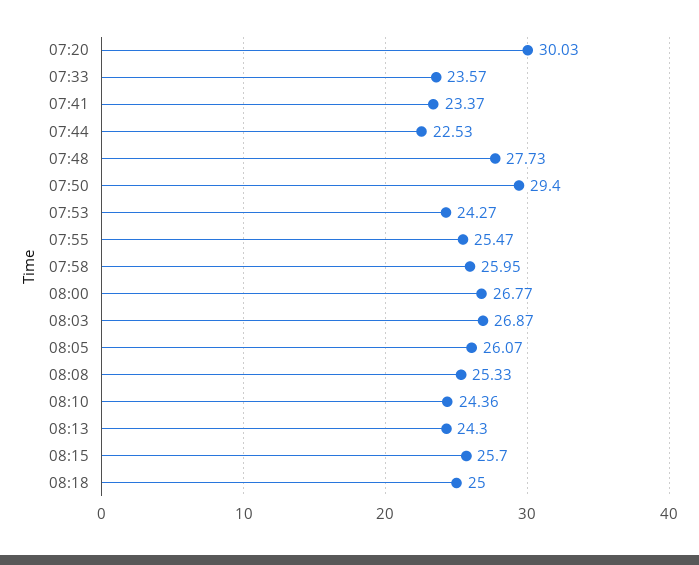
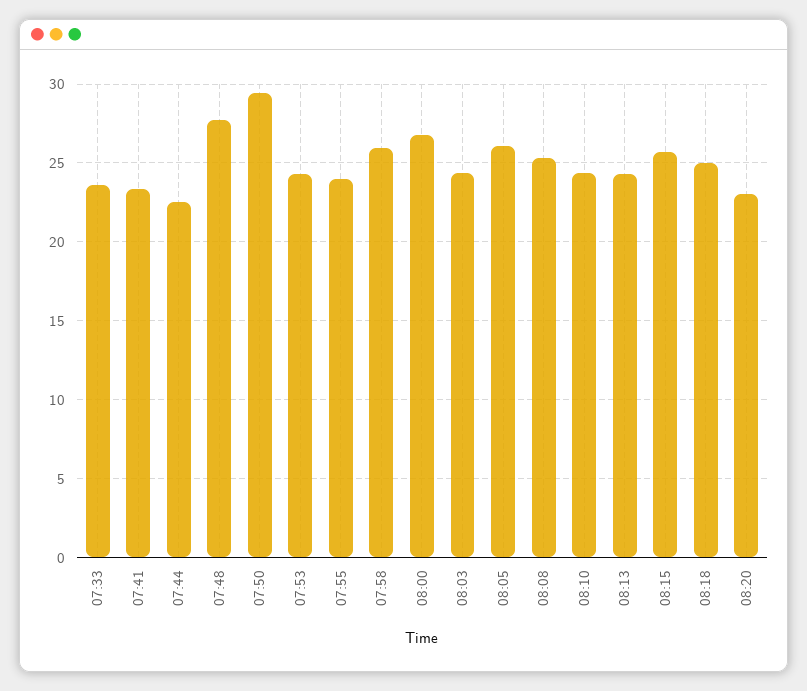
07:20: 30.03 -> none
07:55: 25.47 -> 24
08:03: 26.87 -> 24.5
08:20: none -> 23

